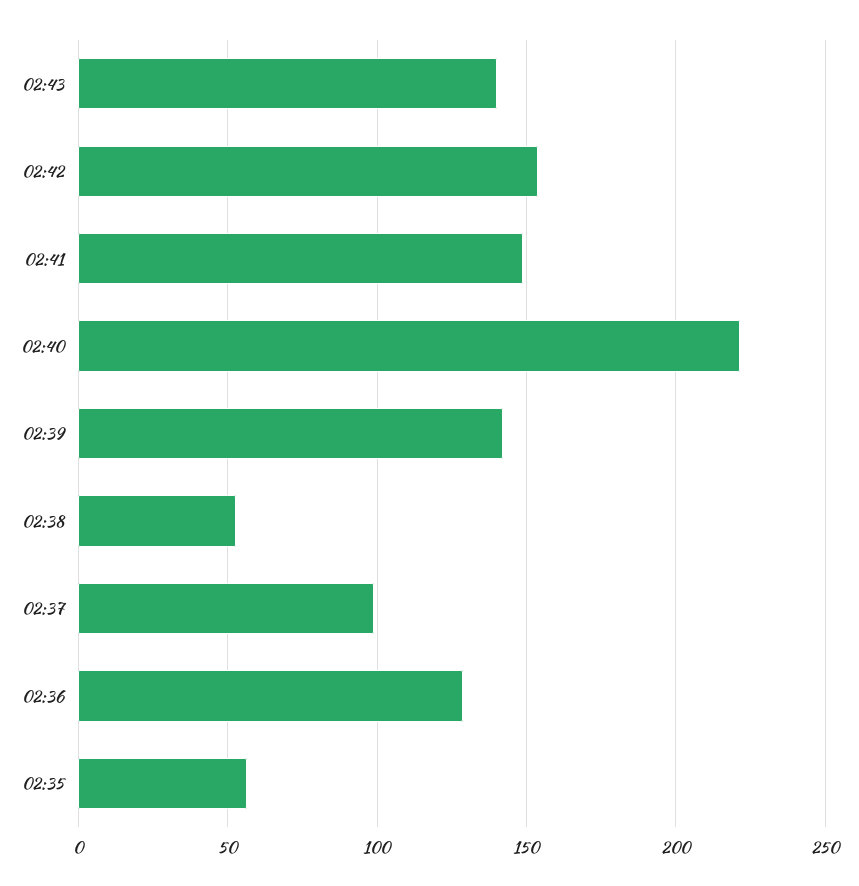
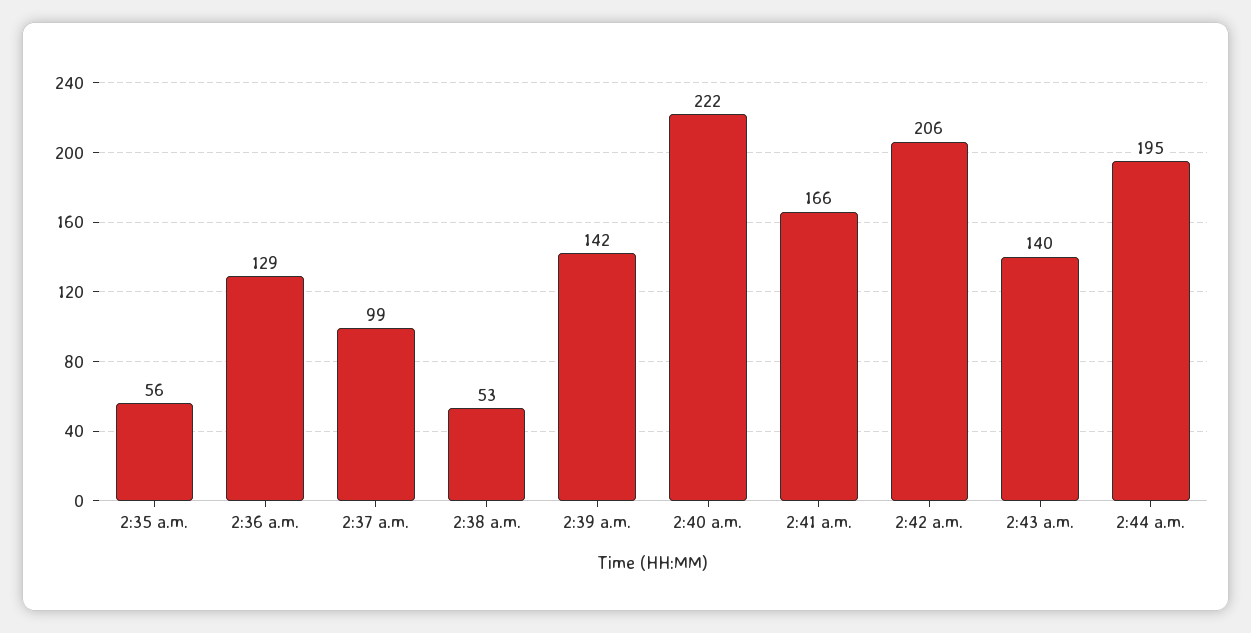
02:42: 155 -> 206
02:41: 150 -> 166
2:44 a.m.: none -> 195

